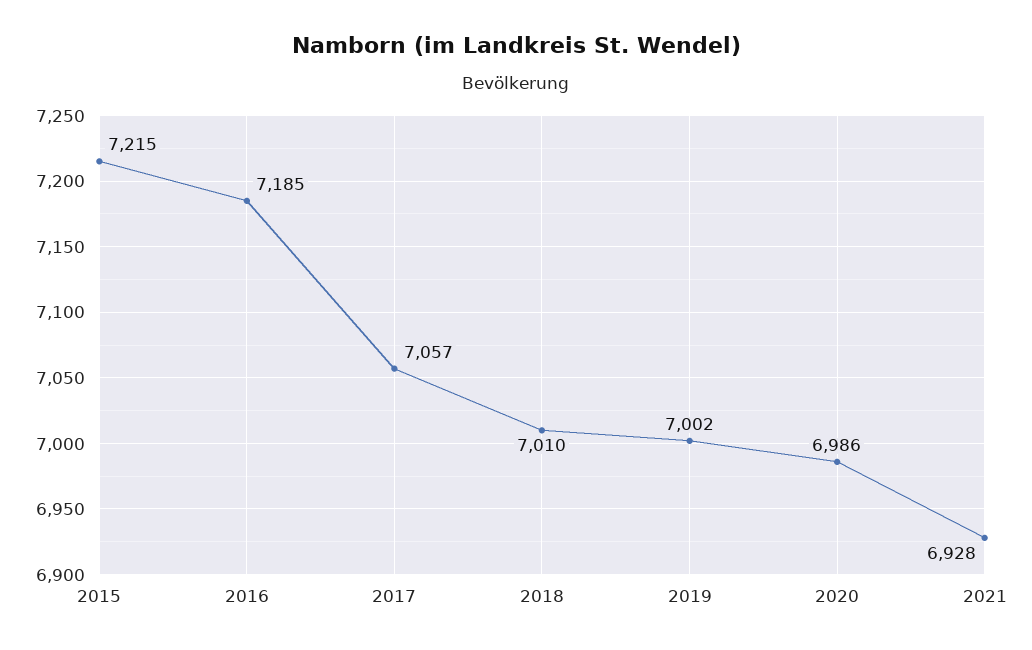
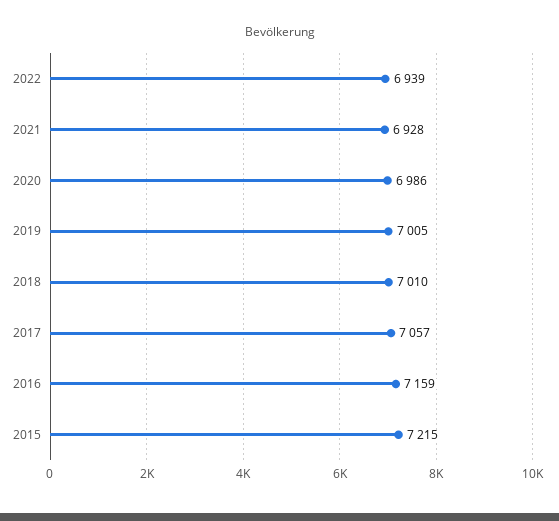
2016: 7185 -> 7159
2019: 7002 -> 7005
2022: none -> 6939

